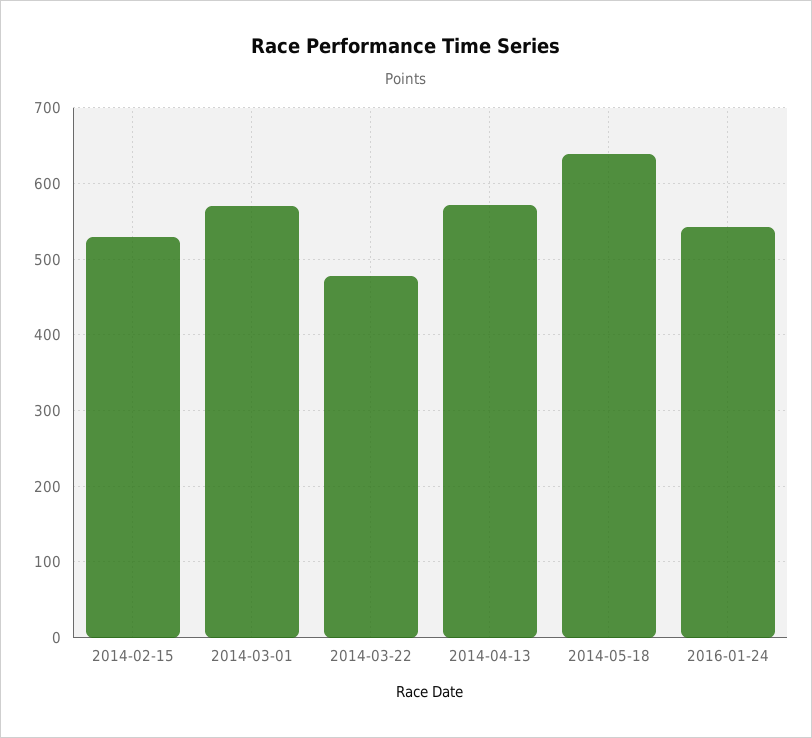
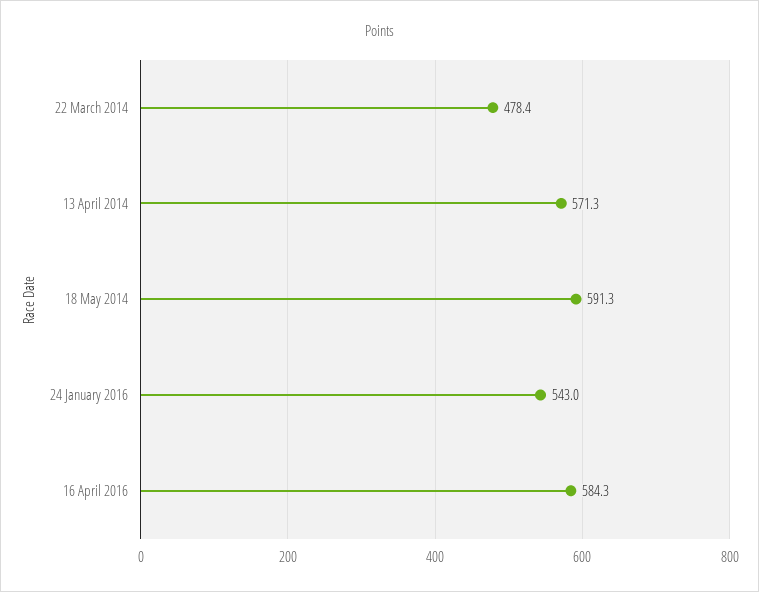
2014-02-15: 530 -> none
2014-03-01: 570 -> none
2014-05-18: 640 -> 591.3
16 April 2016: none -> 584.3

